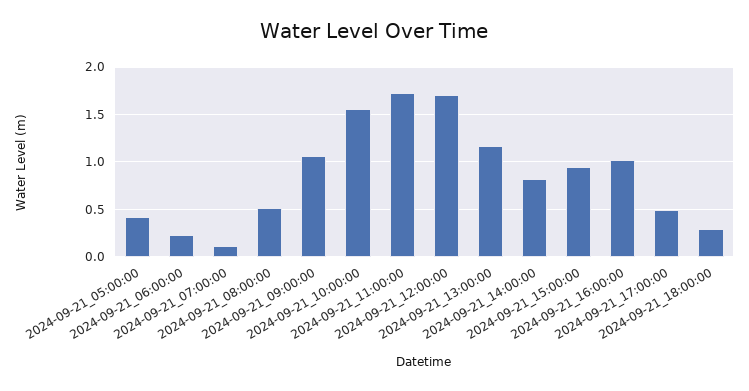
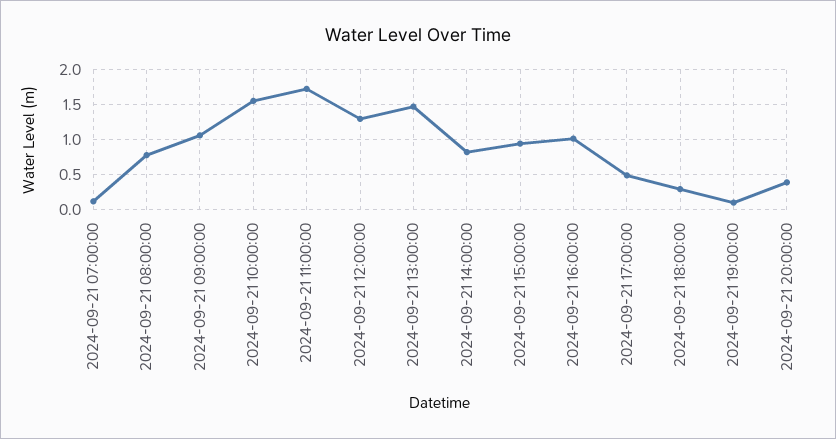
2024-09-21_05:00:00: 0.4 -> none
2024-09-21_06:00:00: 0.2 -> none
2024-09-21_08:00:00: 0.5 -> 0.8
2024-09-21_12:00:00: 1.7 -> 1.3
2024-09-21_13:00:00: 1.2 -> 1.5
2024-09-21 19:00:00: none -> 0.1
2024-09-21 20:00:00: none -> 0.4

